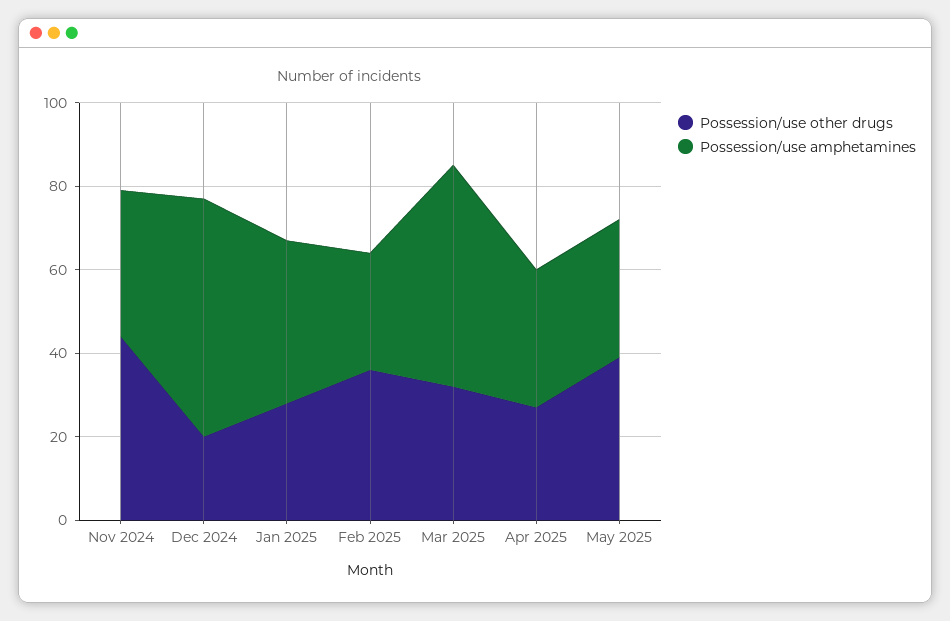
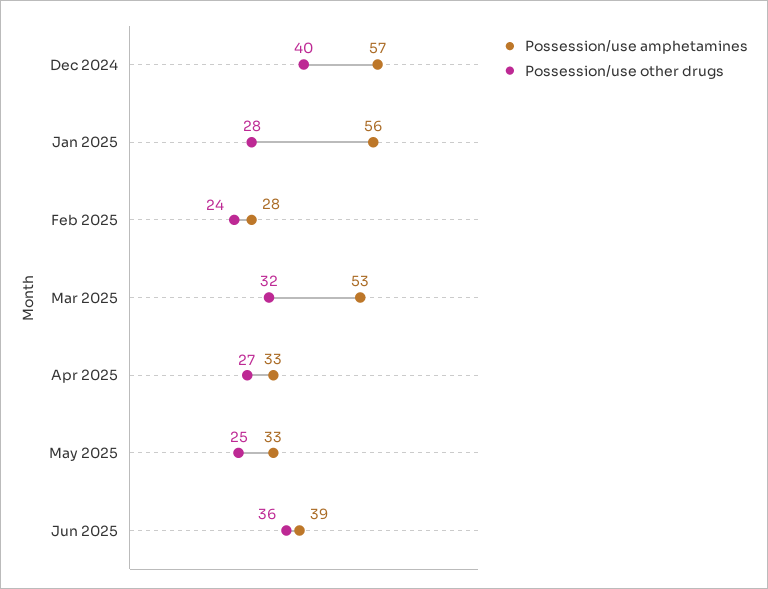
Possession/use other drugs, Nov 2024: 45 -> none
Possession/use amphetamines, Nov 2024: 35 -> none
Possession/use other drugs, Dec 2024: 20 -> 40
Possession/use amphetamines, Jan 2025: 40 -> 56
Possession/use other drugs, Feb 2025: 35 -> 24
Possession/use other drugs, May 2025: 40 -> 25
Possession/use amphetamines, Jun 2025: none -> 39
Possession/use other drugs, Jun 2025: none -> 36

